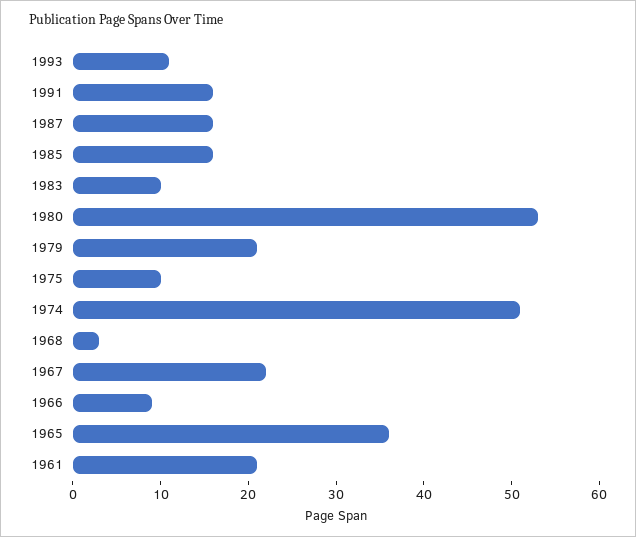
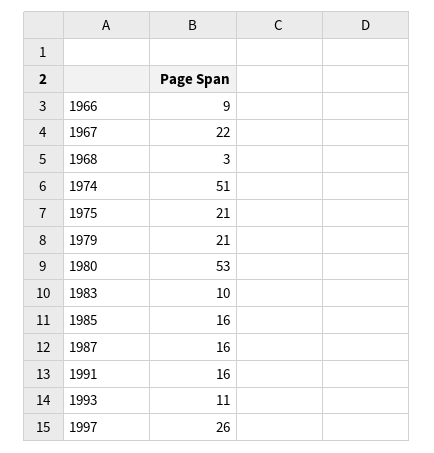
1975: 10 -> 21
1965: 36 -> none
1961: 21 -> none
1997: none -> 26

